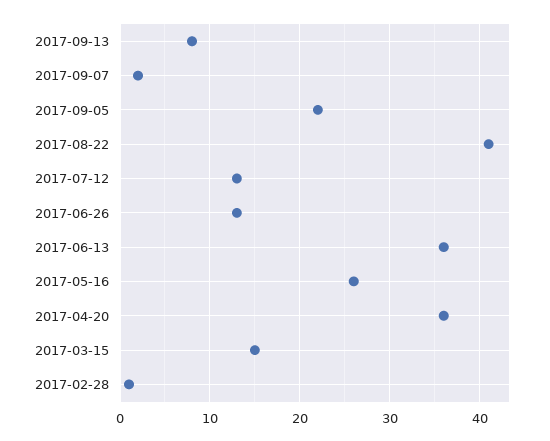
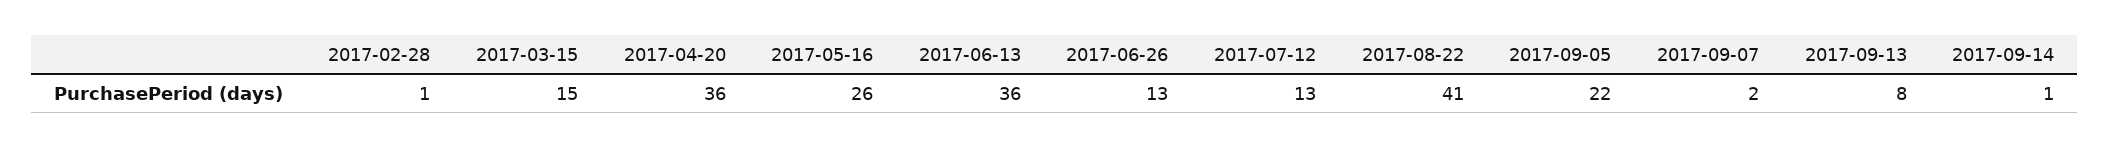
2017-09-14: none -> 1

